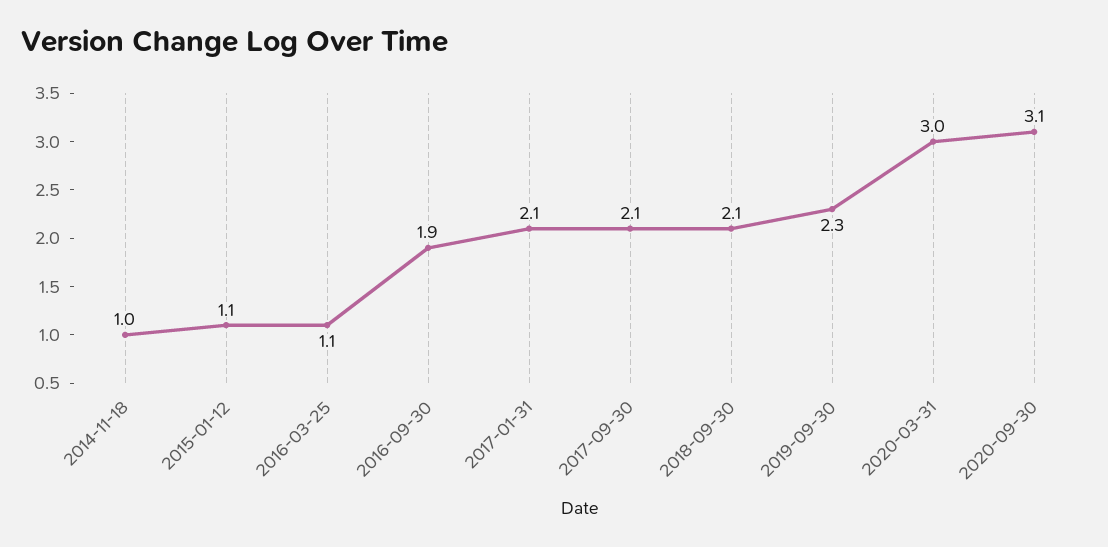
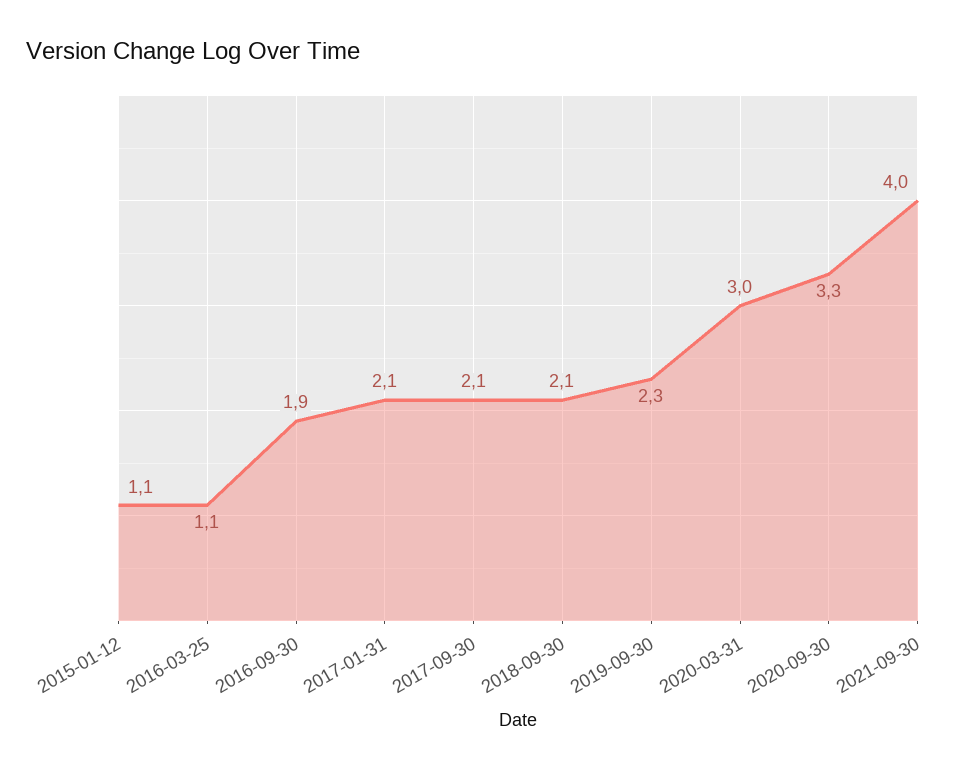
2014-11-18: 1 -> none
2020-09-30: 3.1 -> 3.3
2021-09-30: none -> 4

